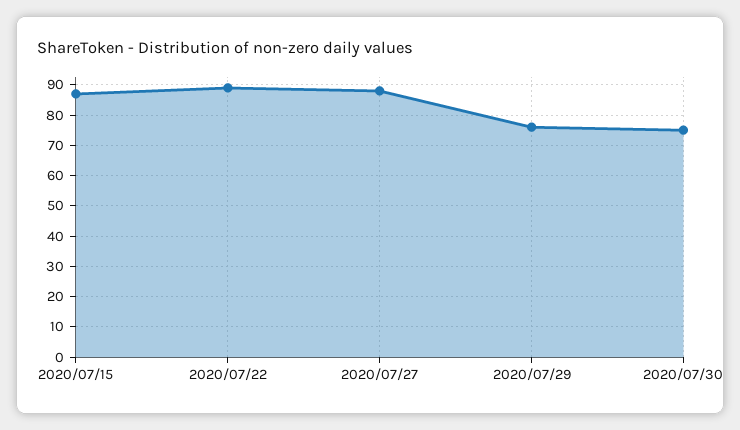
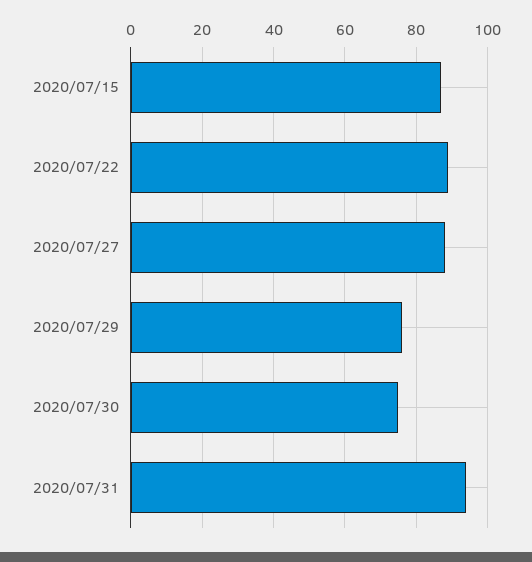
2020/07/31: none -> 95

